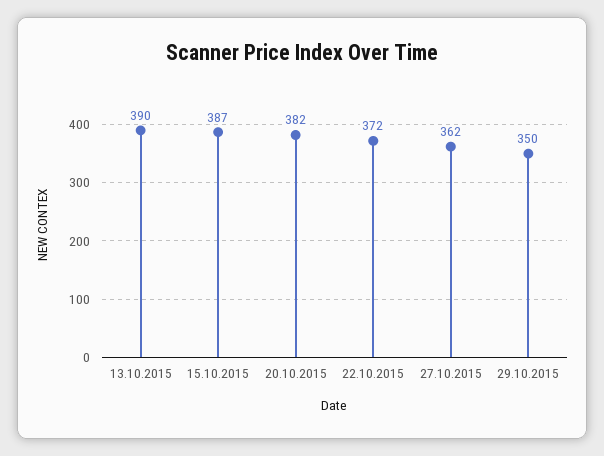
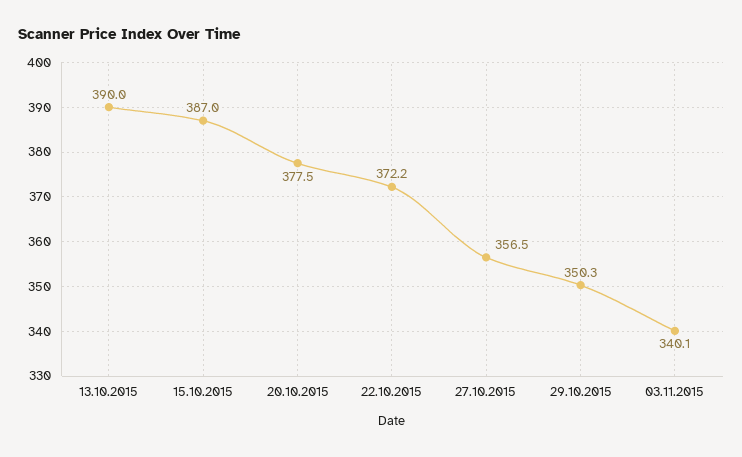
20.10.2015: 382 -> 377.5
27.10.2015: 362 -> 356.5
03.11.2015: none -> 340.1

